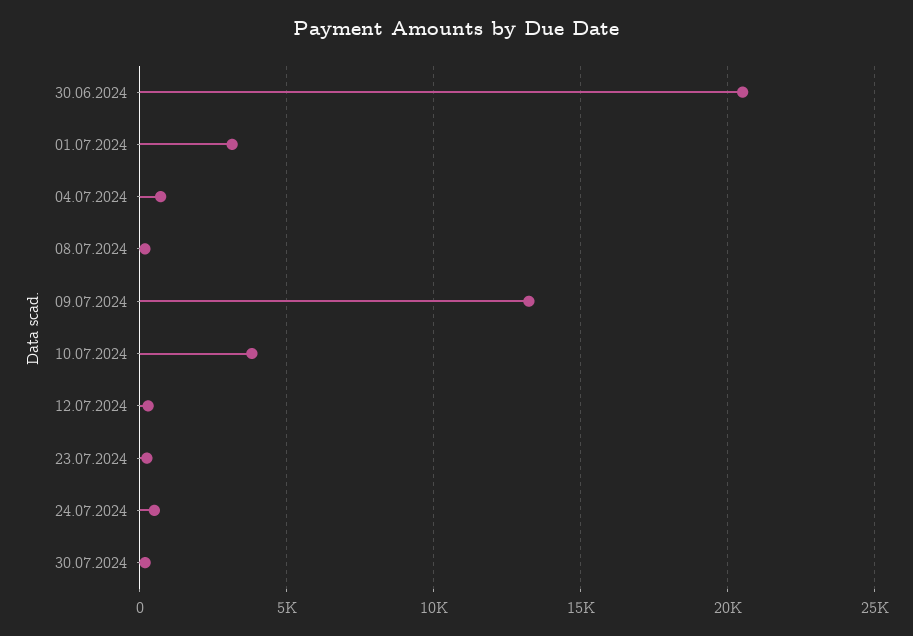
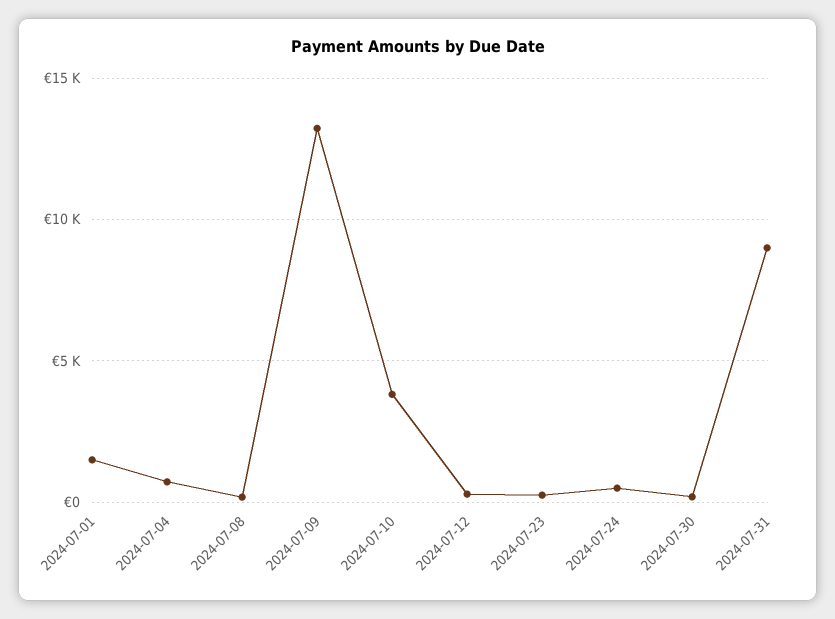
30.06.2024: 20500 -> none
01.07.2024: 3000 -> 1500
2024-07-31: none -> 9000

